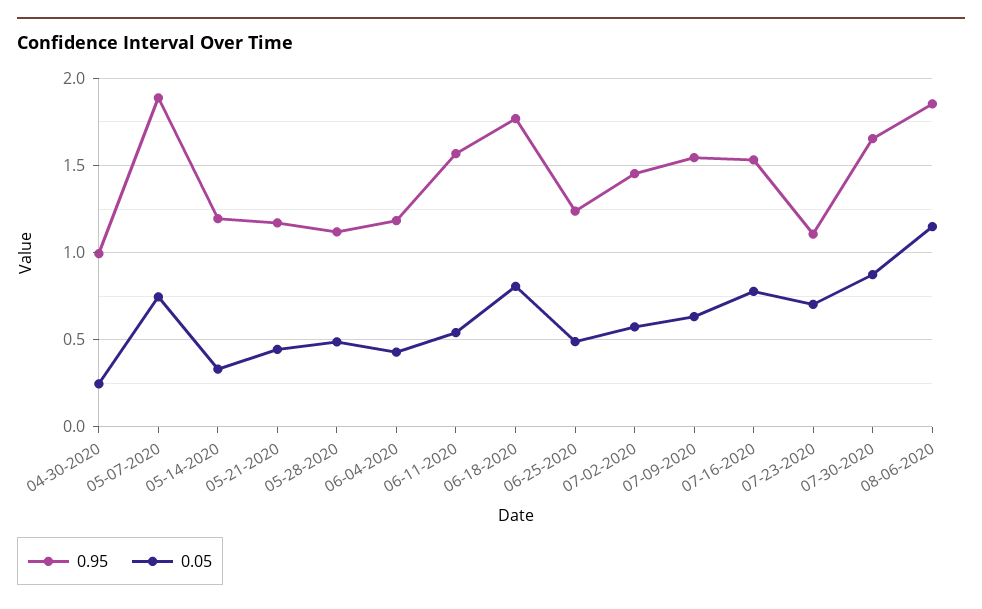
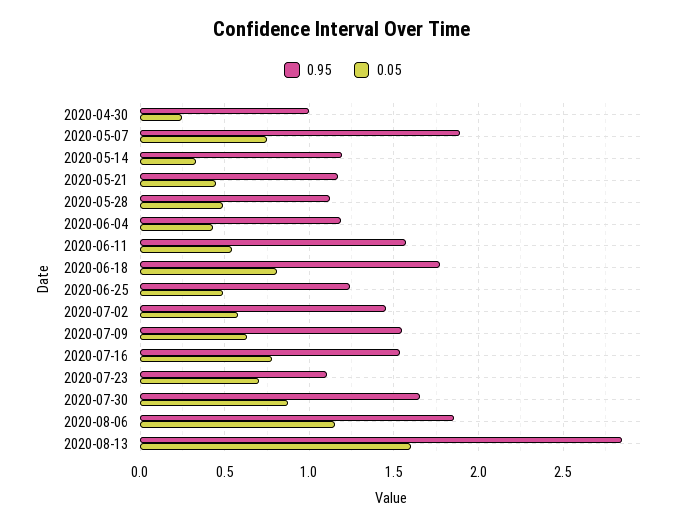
0.95, 2020-08-13: none -> 2.85
0.05, 2020-08-13: none -> 1.6

